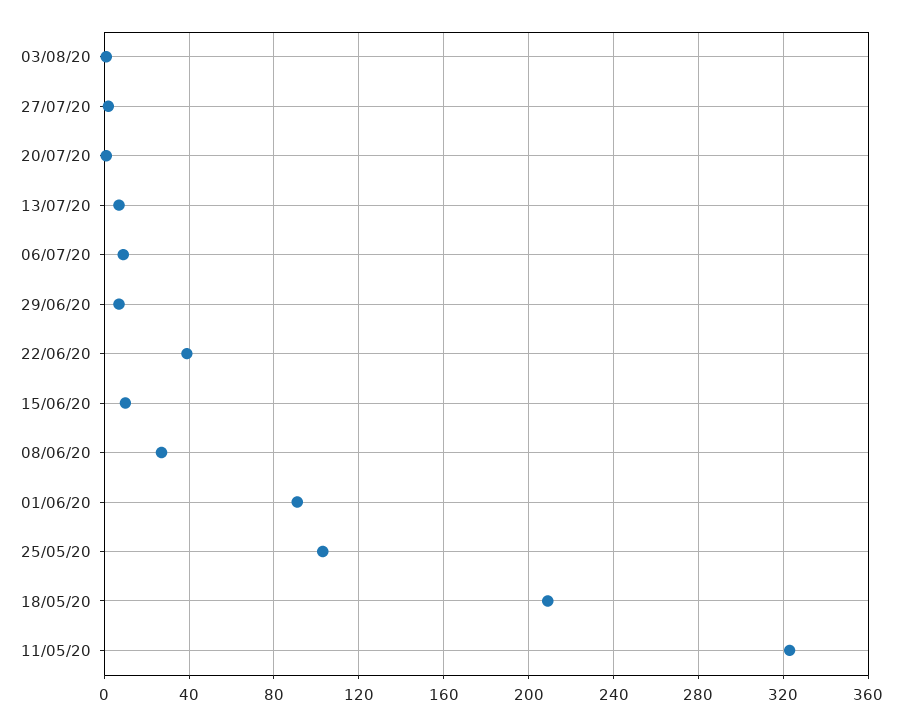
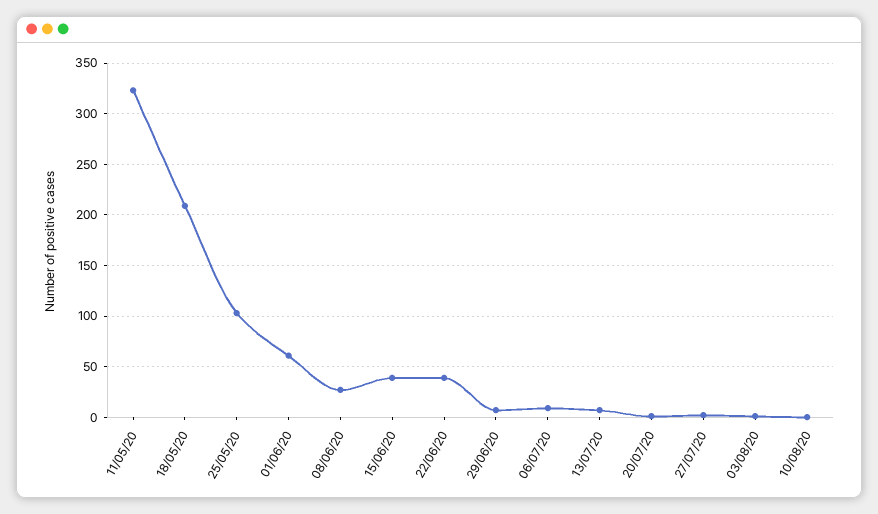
15/06/20: 10 -> 40
01/06/20: 90 -> 60
10/08/20: none -> 0

